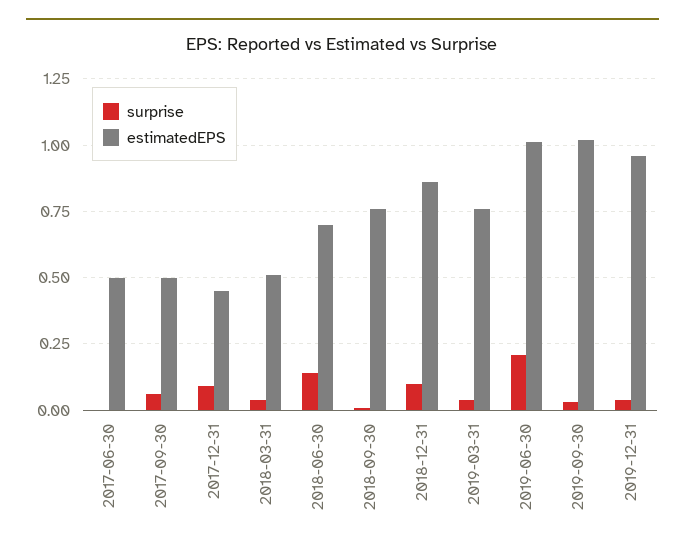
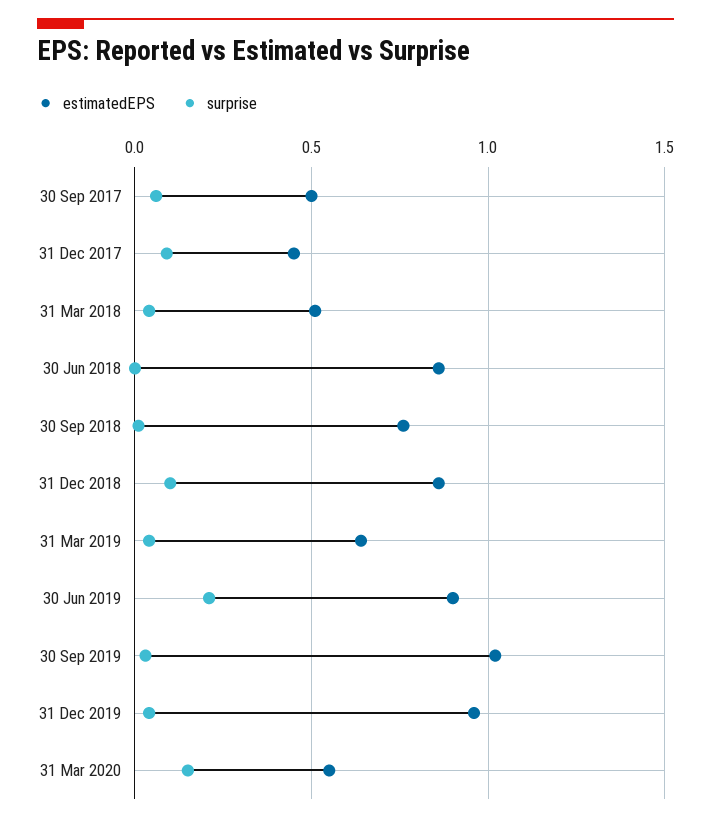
surprise, 2017-06-30: 0 -> none
estimatedEPS, 2017-06-30: 0.5 -> none
surprise, 2018-06-30: 0.15 -> 0
estimatedEPS, 2018-06-30: 0.7 -> 0.85
estimatedEPS, 2019-03-31: 0.75 -> 0.65
estimatedEPS, 2019-06-30: 1 -> 0.9
estimatedEPS, 31 Mar 2020: none -> 0.55
surprise, 31 Mar 2020: none -> 0.15

